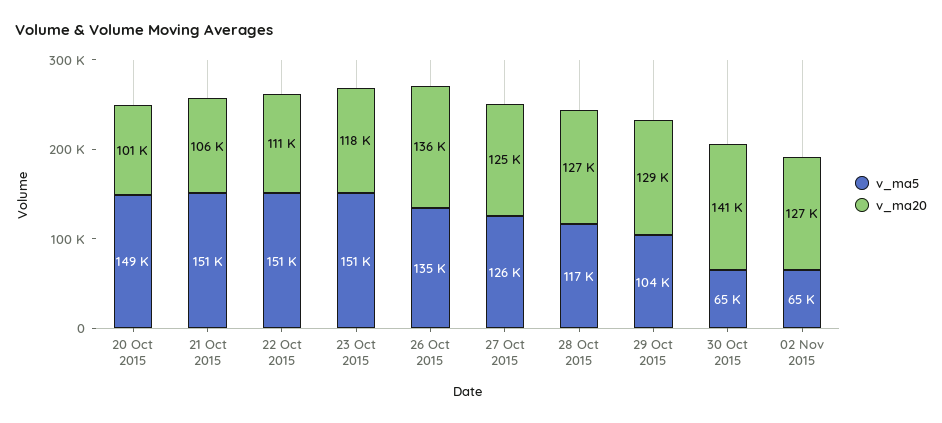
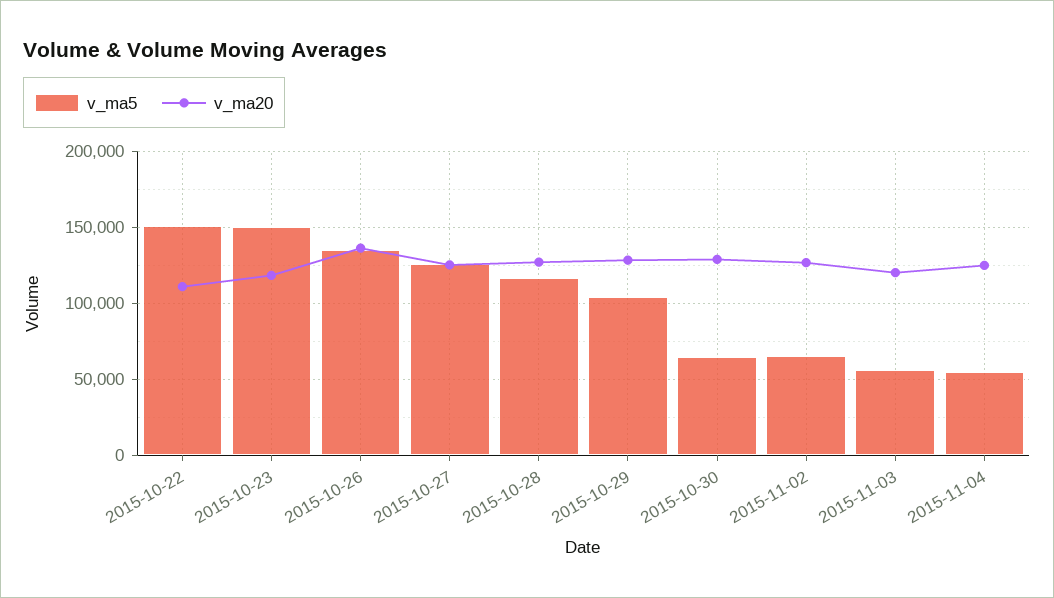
v_ma5, 20 Oct 2015: 149000 -> none
v_ma20, 20 Oct 2015: 101000 -> none
v_ma5, 21 Oct 2015: 151000 -> none
v_ma20, 21 Oct 2015: 106000 -> none
v_ma20, 30 Oct 2015: 141000 -> 130000
v_ma5, 2015-11-03: none -> 55000
v_ma20, 2015-11-03: none -> 120000
v_ma5, 2015-11-04: none -> 55000
v_ma20, 2015-11-04: none -> 125000

